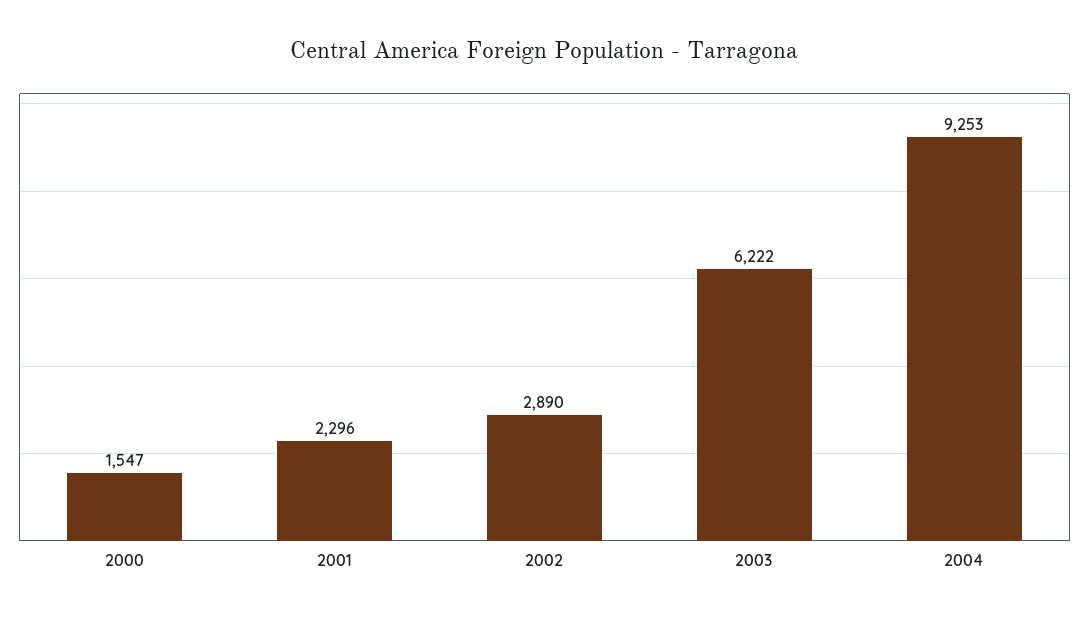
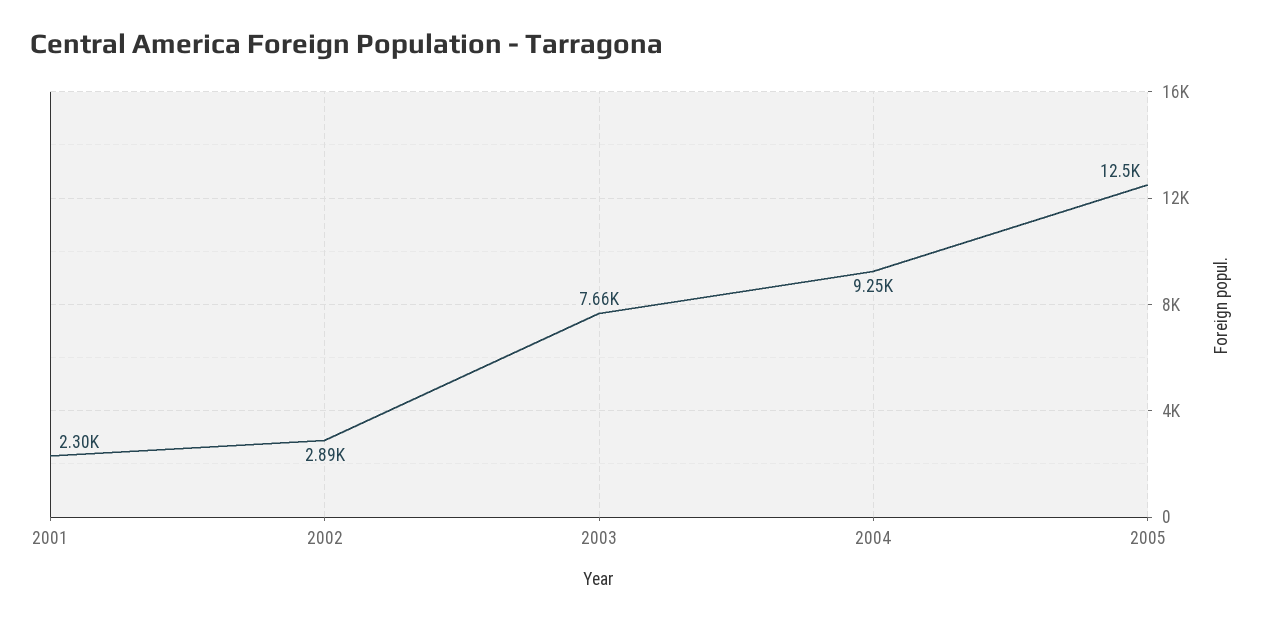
2000: 1547 -> none
2003: 6222 -> 7660
2005: none -> 12500

